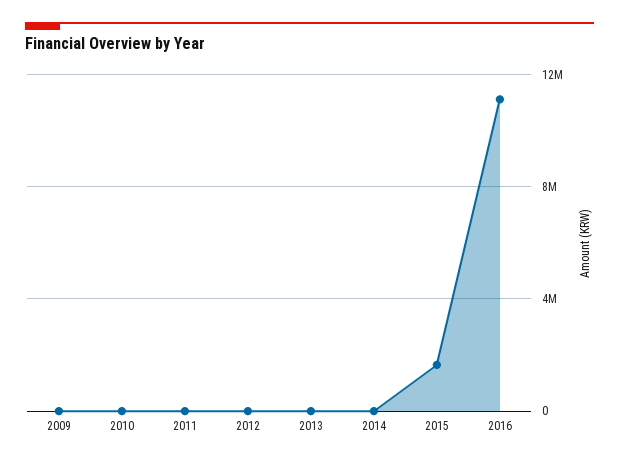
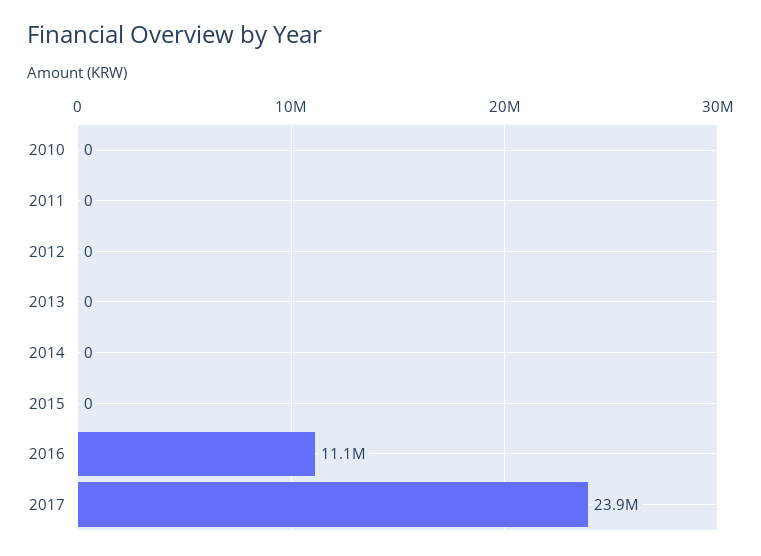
2009: 0 -> none
2015: 1500000 -> 0
2017: none -> 23900000

